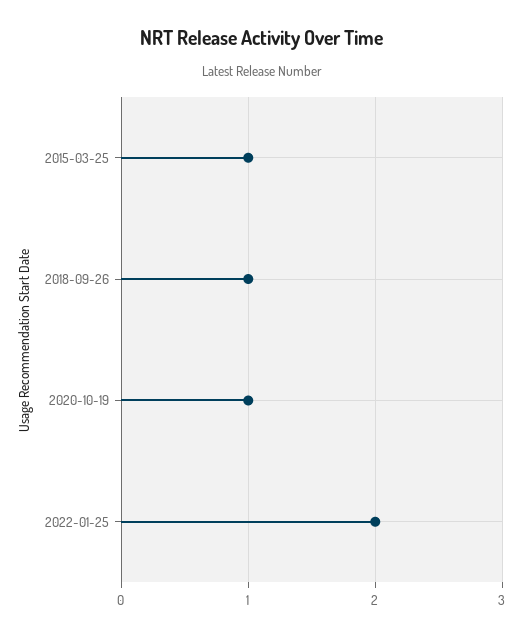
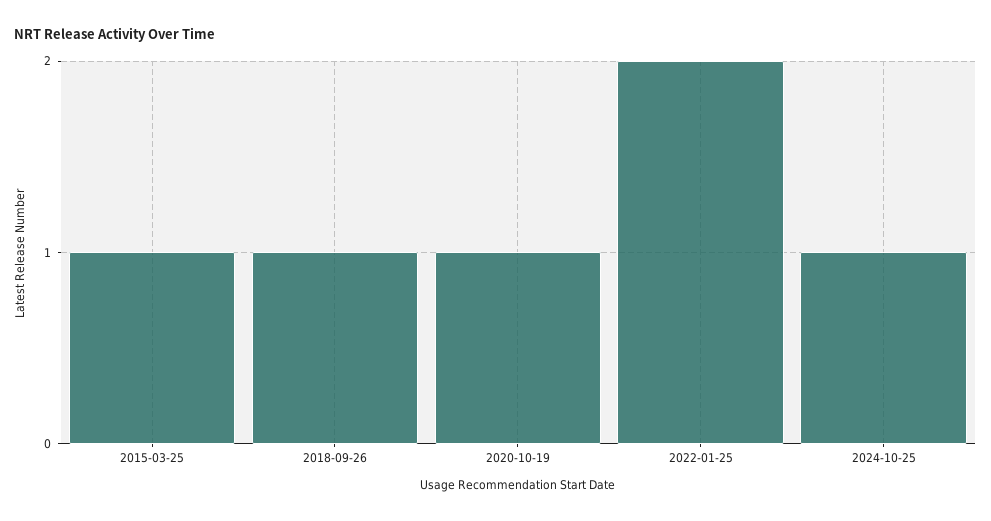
2024-10-25: none -> 1

